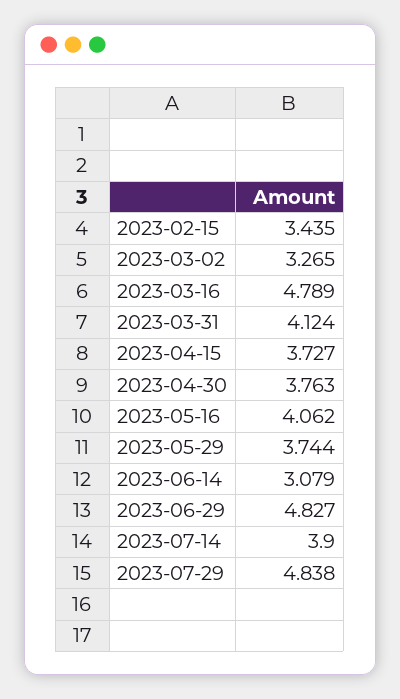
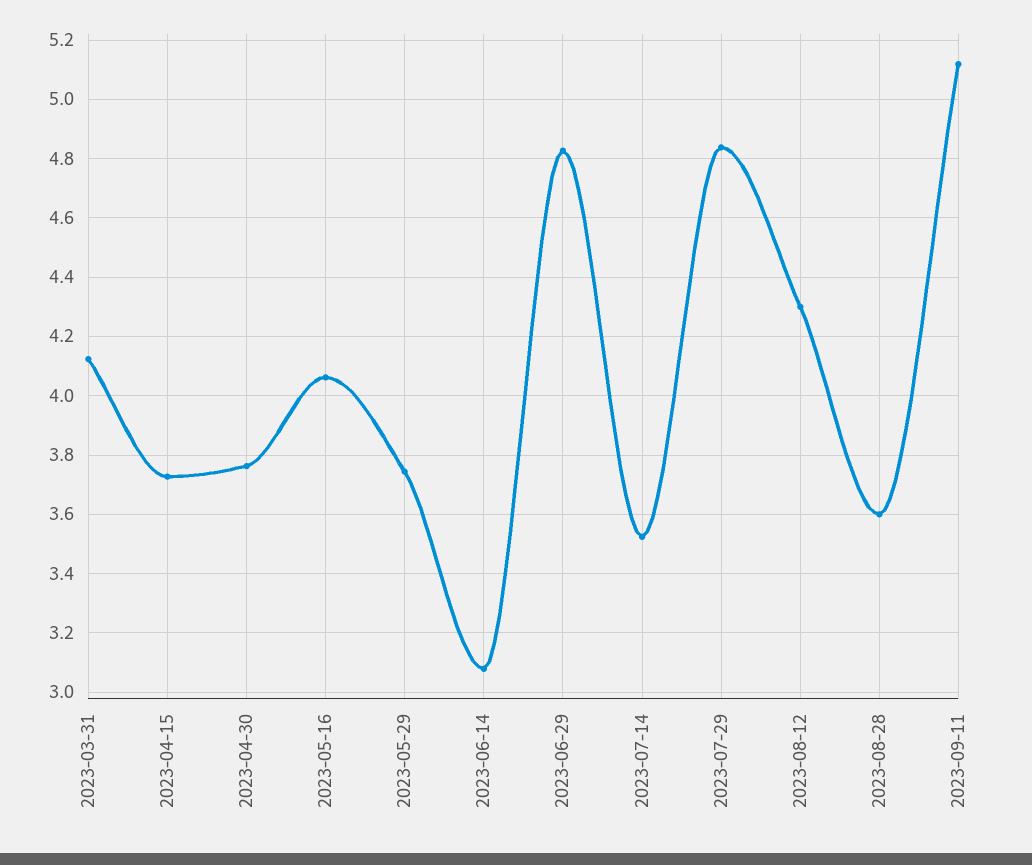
2023-02-15: 3.435 -> none
2023-03-02: 3.265 -> none
2023-03-16: 4.789 -> none
2023-07-14: 3.9 -> 3.525
2023-08-12: none -> 4.3
2023-08-28: none -> 3.6
2023-09-11: none -> 5.125

